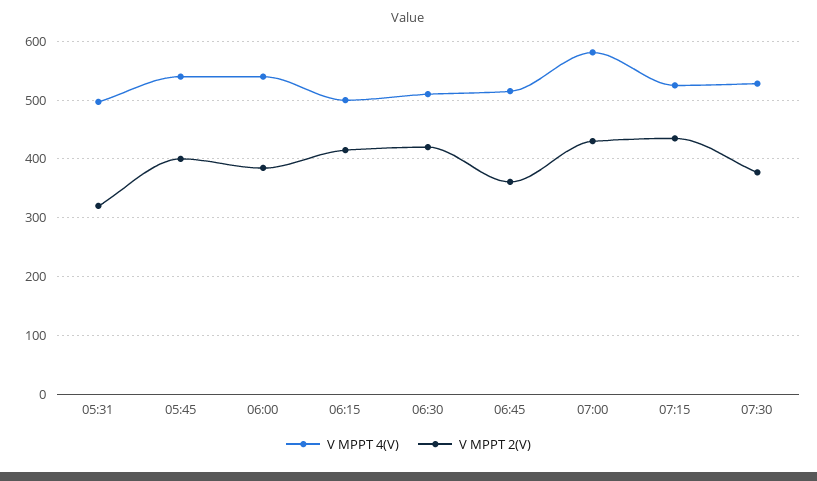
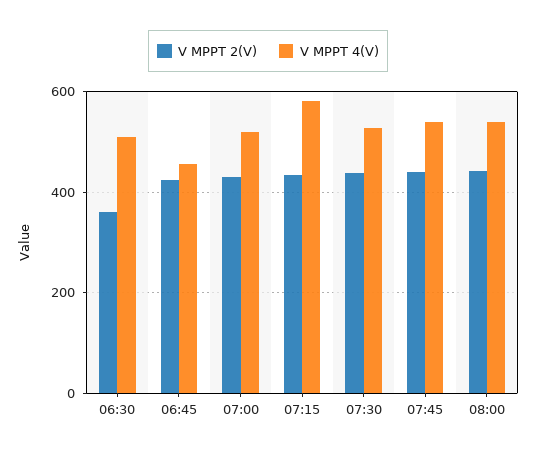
V MPPT 4(V), 05:31: 500 -> none
V MPPT 2(V), 05:31: 320 -> none
V MPPT 4(V), 05:45: 540 -> none
V MPPT 2(V), 05:45: 400 -> none
V MPPT 4(V), 06:00: 540 -> none
V MPPT 2(V), 06:00: 380 -> none
V MPPT 4(V), 06:15: 500 -> none
V MPPT 2(V), 06:15: 420 -> none
V MPPT 2(V), 06:30: 420 -> 360
V MPPT 4(V), 06:45: 520 -> 460
V MPPT 2(V), 06:45: 360 -> 420
V MPPT 4(V), 07:00: 580 -> 520
V MPPT 4(V), 07:15: 520 -> 580
V MPPT 2(V), 07:30: 380 -> 440
V MPPT 2(V), 07:45: none -> 440
V MPPT 4(V), 07:45: none -> 540
V MPPT 2(V), 08:00: none -> 440
V MPPT 4(V), 08:00: none -> 540

